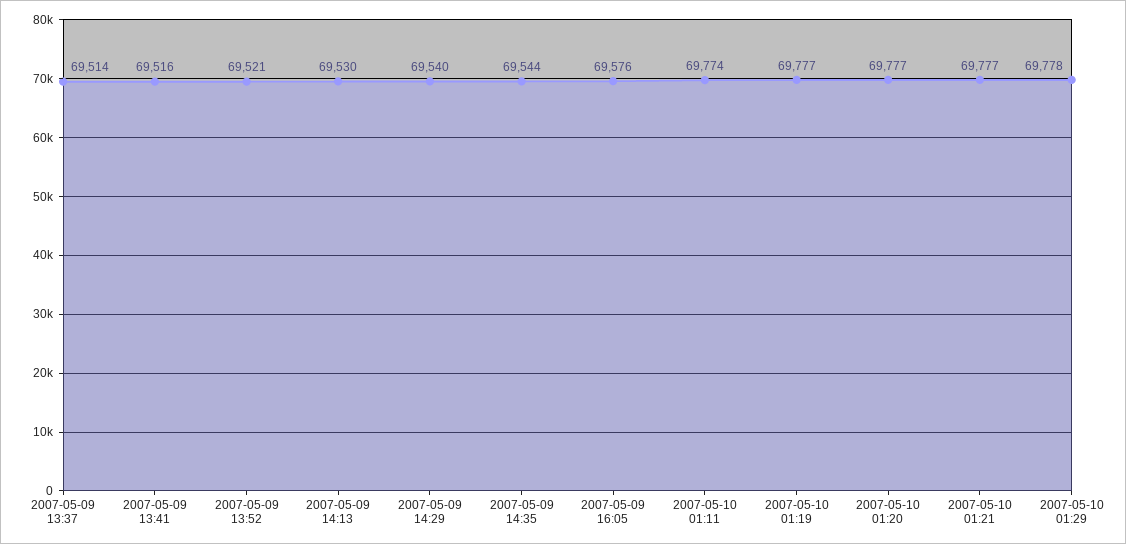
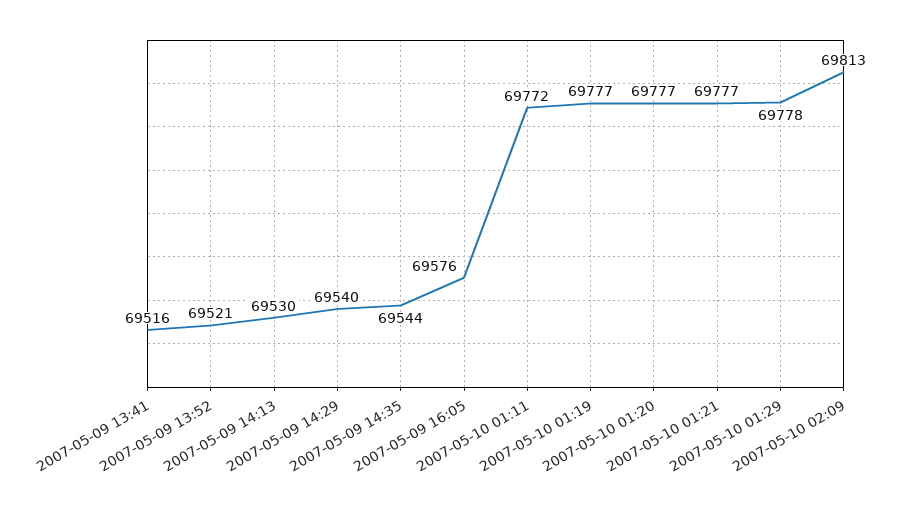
2007-05-09 13:37: 69514 -> none
2007-05-10 01:11: 69774 -> 69772
2007-05-10 02:09: none -> 69813

